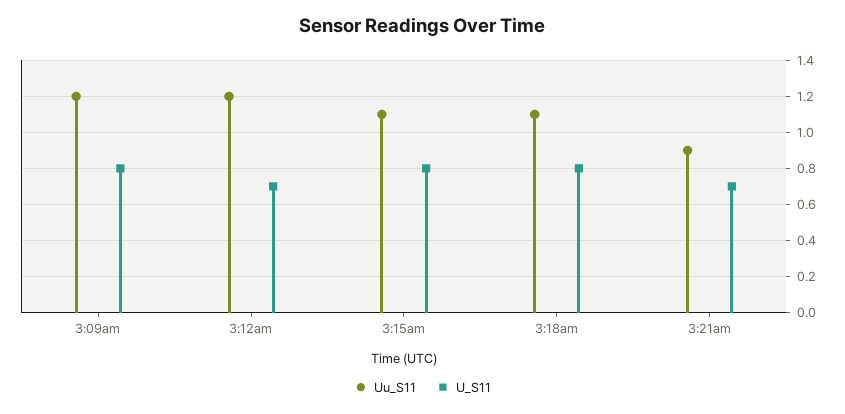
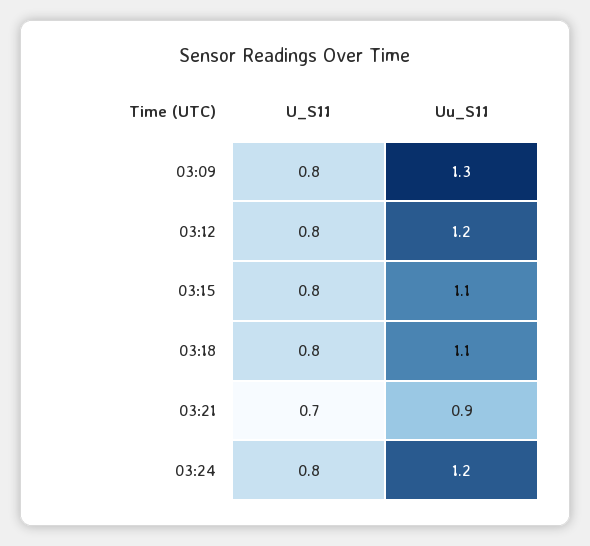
Uu_S11, 3:09am: 1.2 -> 1.3
U_S11, 3:12am: 0.7 -> 0.8
U_S11, 03:24: none -> 0.8
Uu_S11, 03:24: none -> 1.2

